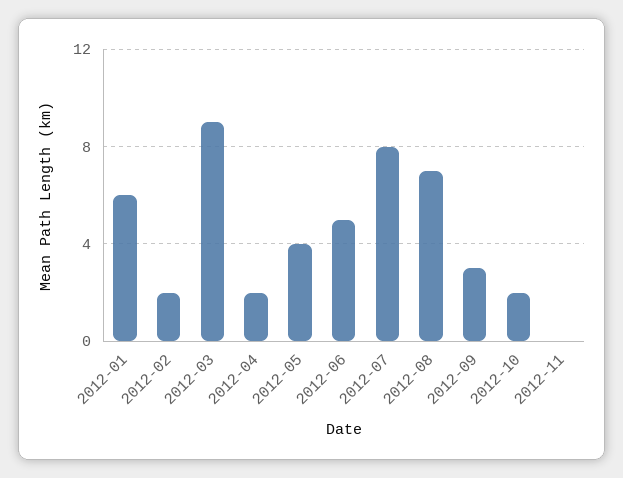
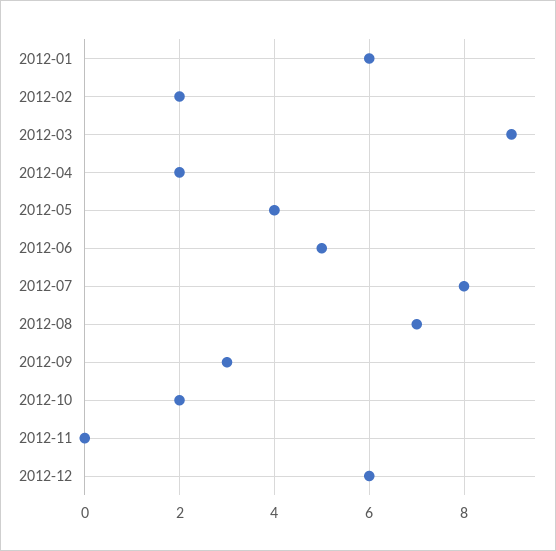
2012-12: none -> 6

